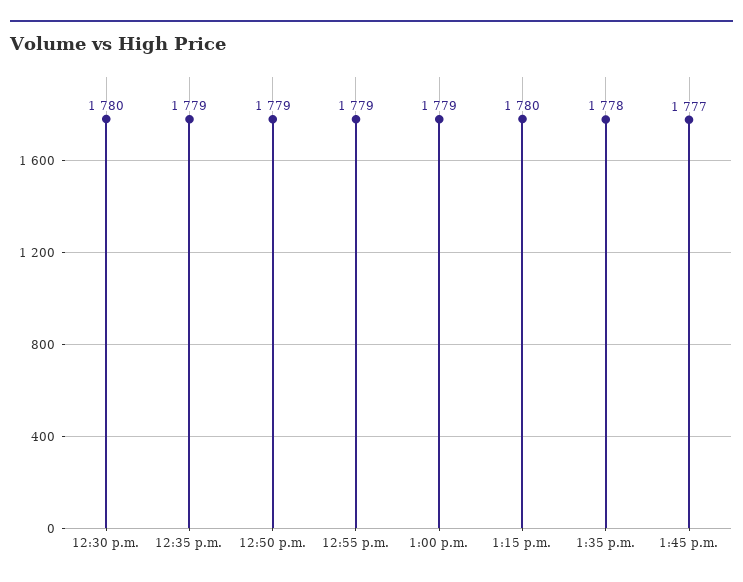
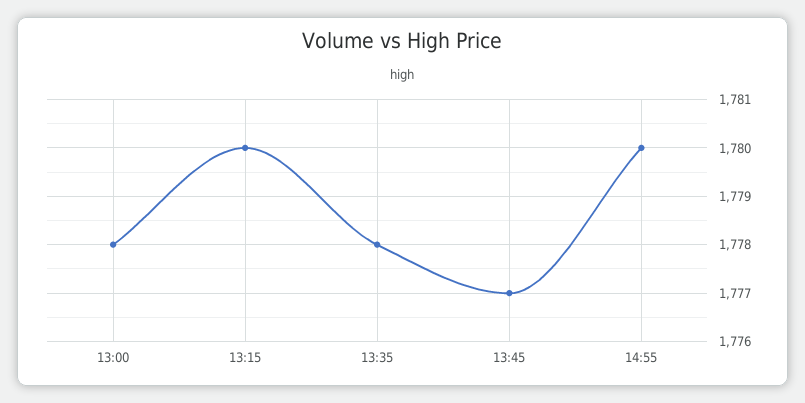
12:30 p.m.: 1780 -> none
12:35 p.m.: 1779 -> none
12:50 p.m.: 1779 -> none
12:55 p.m.: 1779 -> none
1:00 p.m.: 1779 -> 1778
14:55: none -> 1780

